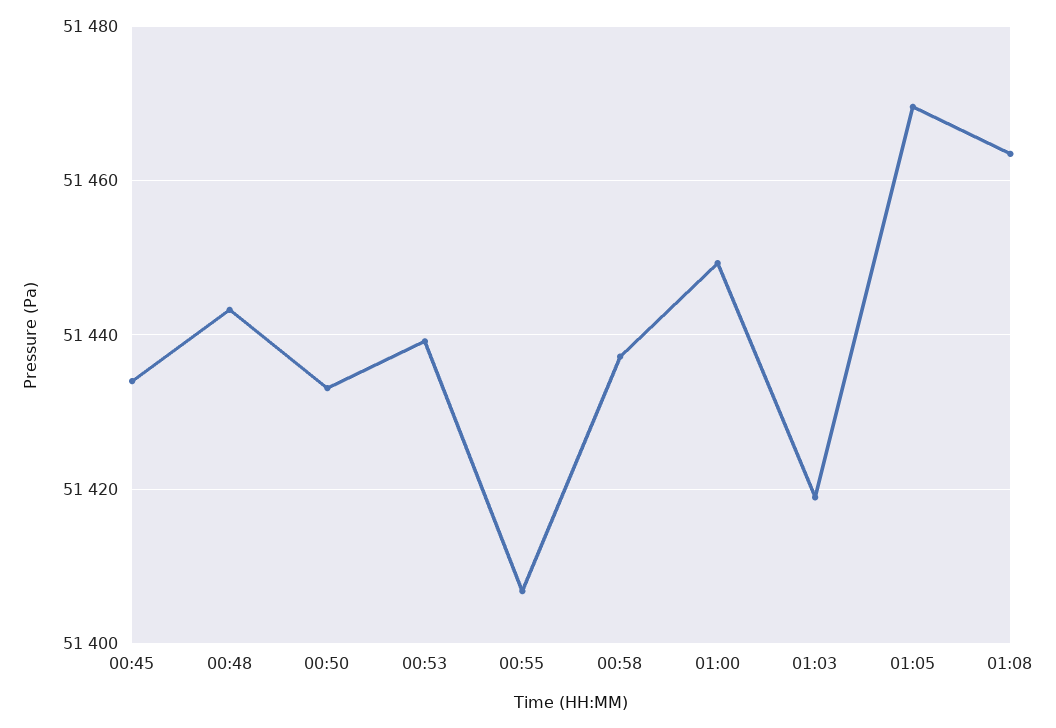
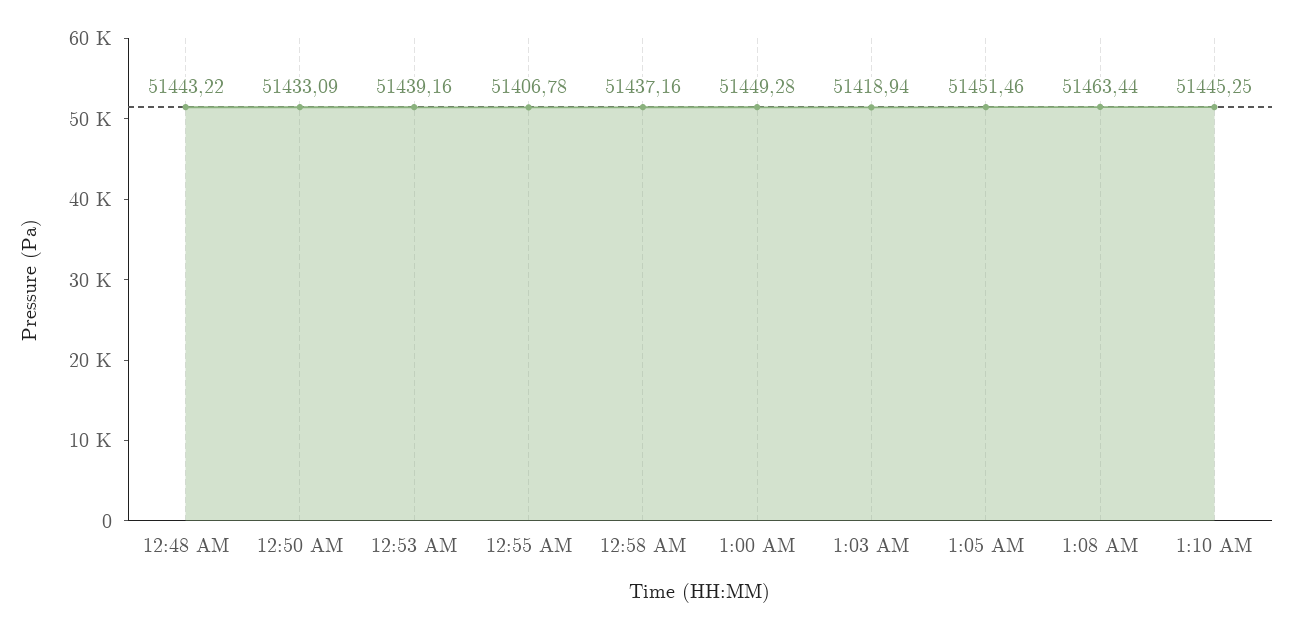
00:45: 51434 -> none
01:05: 51470 -> 51451.46
1:10 AM: none -> 51445.25

